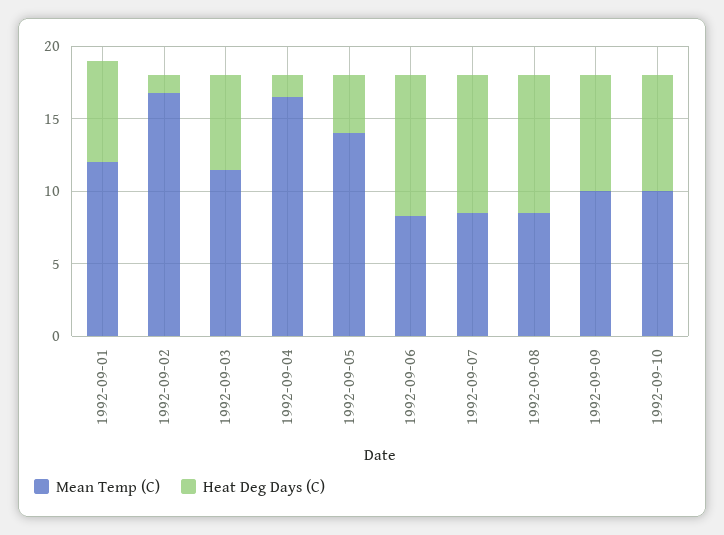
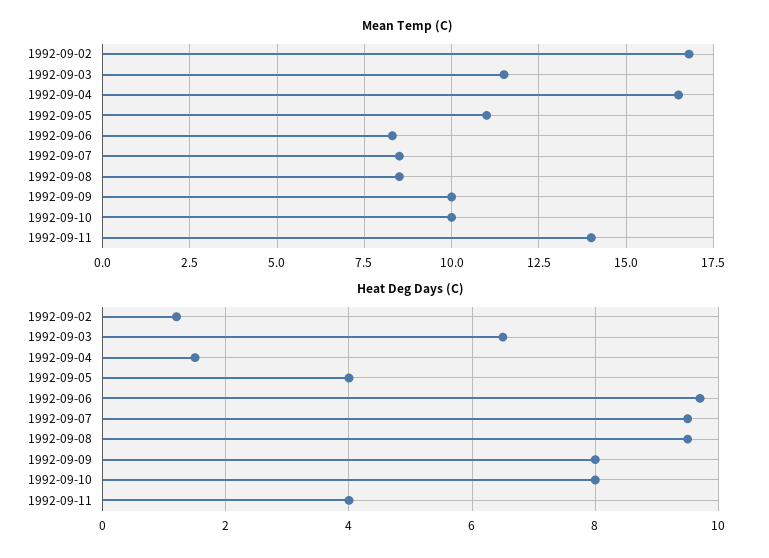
Mean Temp (C), 1992-09-01: 12 -> none
Heat Deg Days (C), 1992-09-01: 7 -> none
Mean Temp (C), 1992-09-05: 14 -> 11
Mean Temp (C), 1992-09-11: none -> 14
Heat Deg Days (C), 1992-09-11: none -> 4

